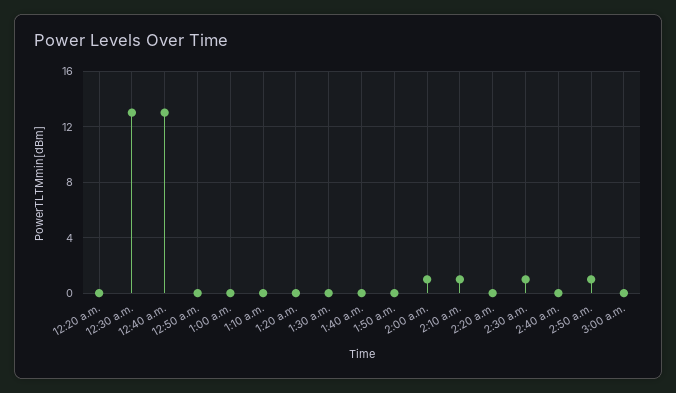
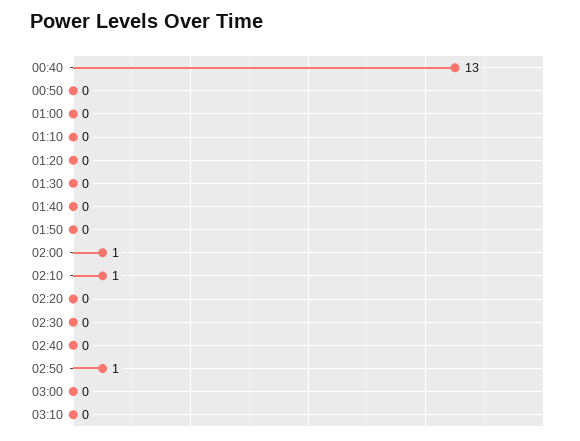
12:20 a.m.: 0 -> none
12:30 a.m.: 13 -> none
2:30 a.m.: 1 -> 0
03:10: none -> 0

